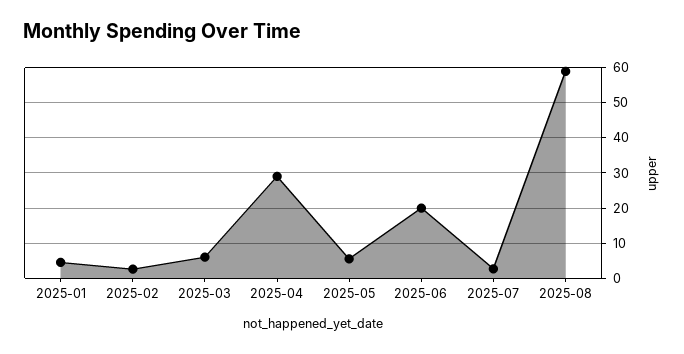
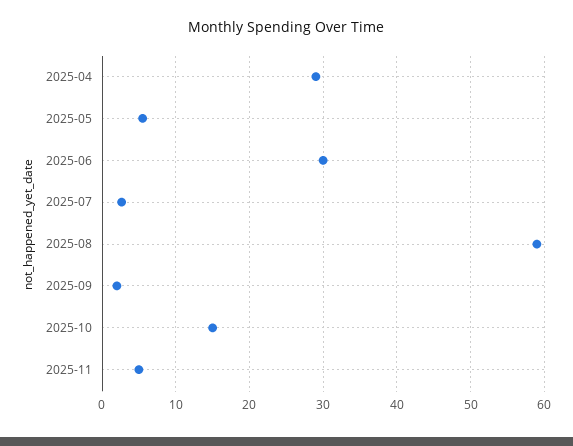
2025-01: 4 -> none
2025-02: 2 -> none
2025-03: 6 -> none
2025-06: 20 -> 30
2025-09: none -> 2
2025-10: none -> 15
2025-11: none -> 5

